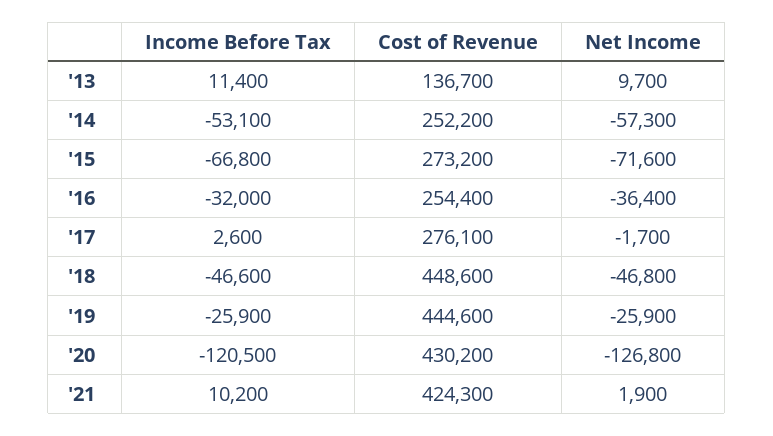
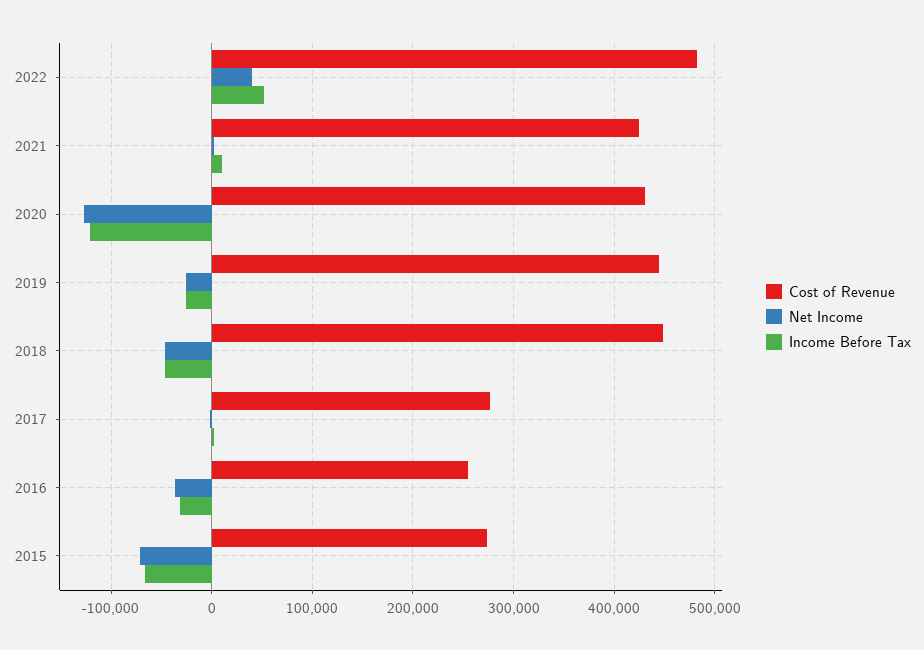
Income Before Tax, '13: 11400 -> none
Cost of Revenue, '13: 136700 -> none
Net Income, '13: 9700 -> none
Income Before Tax, '14: -53100 -> none
Cost of Revenue, '14: 252200 -> none
Net Income, '14: -57300 -> none
Cost of Revenue, 2022: none -> 480000
Net Income, 2022: none -> 40000
Income Before Tax, 2022: none -> 50000

